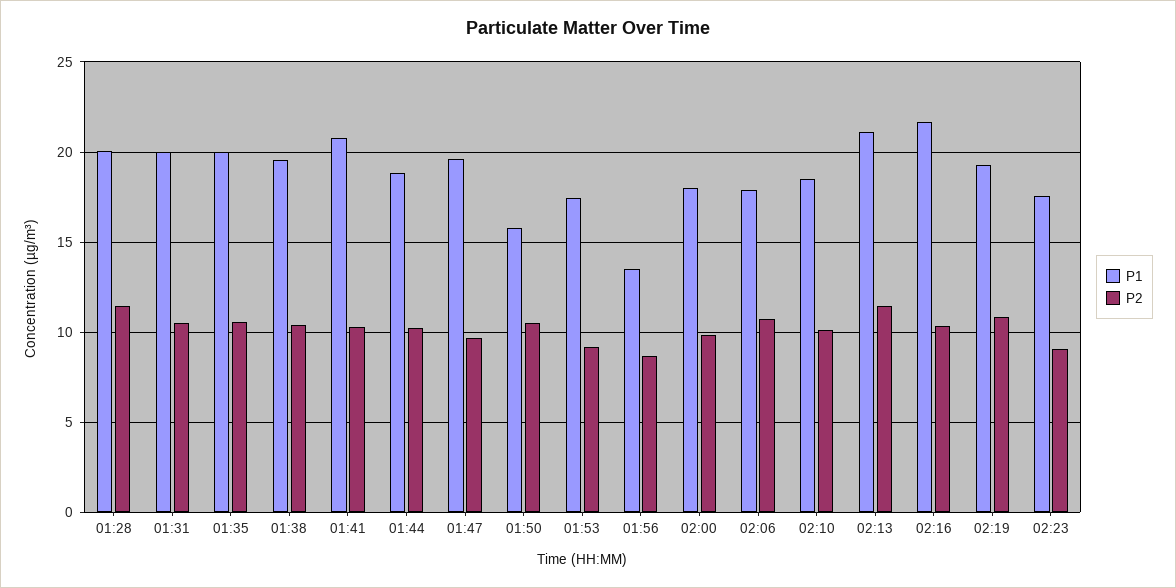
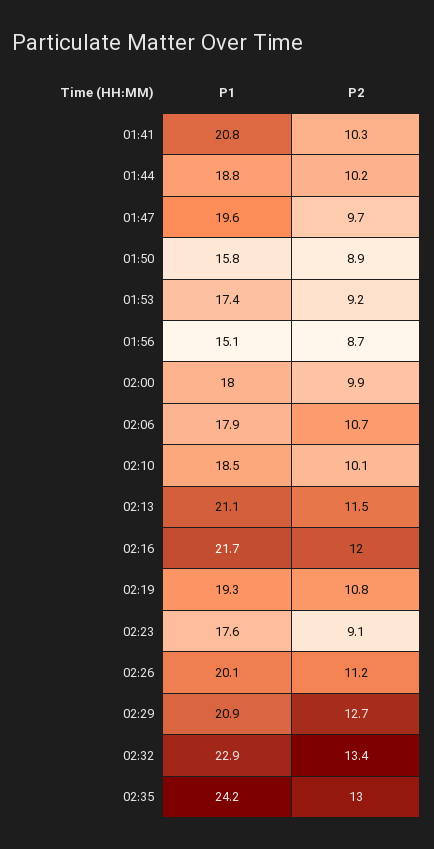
P1, 01:28: 20 -> none
P2, 01:28: 11.5 -> none
P1, 01:31: 20 -> none
P2, 01:31: 10.5 -> none
P1, 01:35: 20 -> none
P2, 01:35: 10.5 -> none
P1, 01:38: 19.5 -> none
P2, 01:38: 10.5 -> none
P2, 01:50: 10.5 -> 8.9
P1, 01:56: 13.5 -> 15.1
P2, 02:16: 10.5 -> 12
P1, 02:26: none -> 20.1
P2, 02:26: none -> 11.2
P1, 02:29: none -> 20.9
P2, 02:29: none -> 12.7
P1, 02:32: none -> 22.9
P2, 02:32: none -> 13.4
P1, 02:35: none -> 24.2
P2, 02:35: none -> 13

